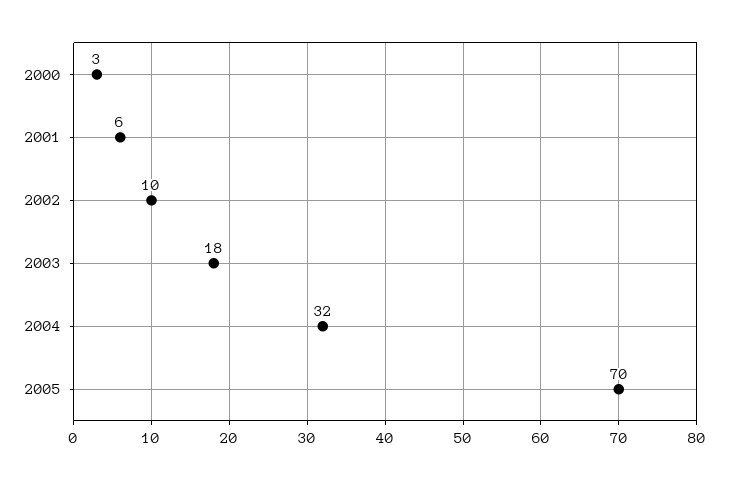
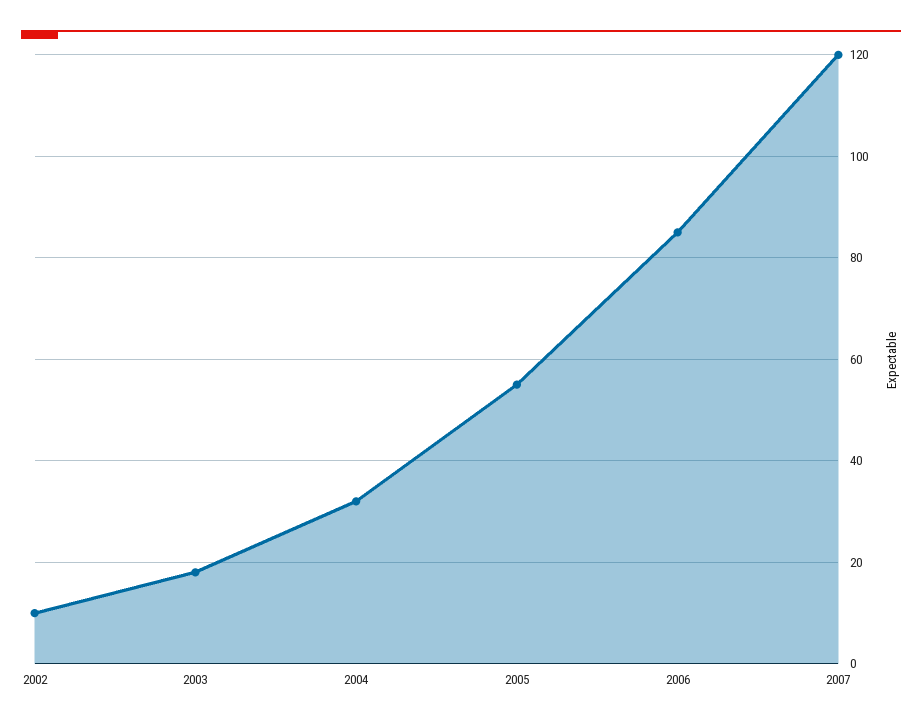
2000: 3 -> none
2001: 6 -> none
2005: 70 -> 55
2006: none -> 85
2007: none -> 120

